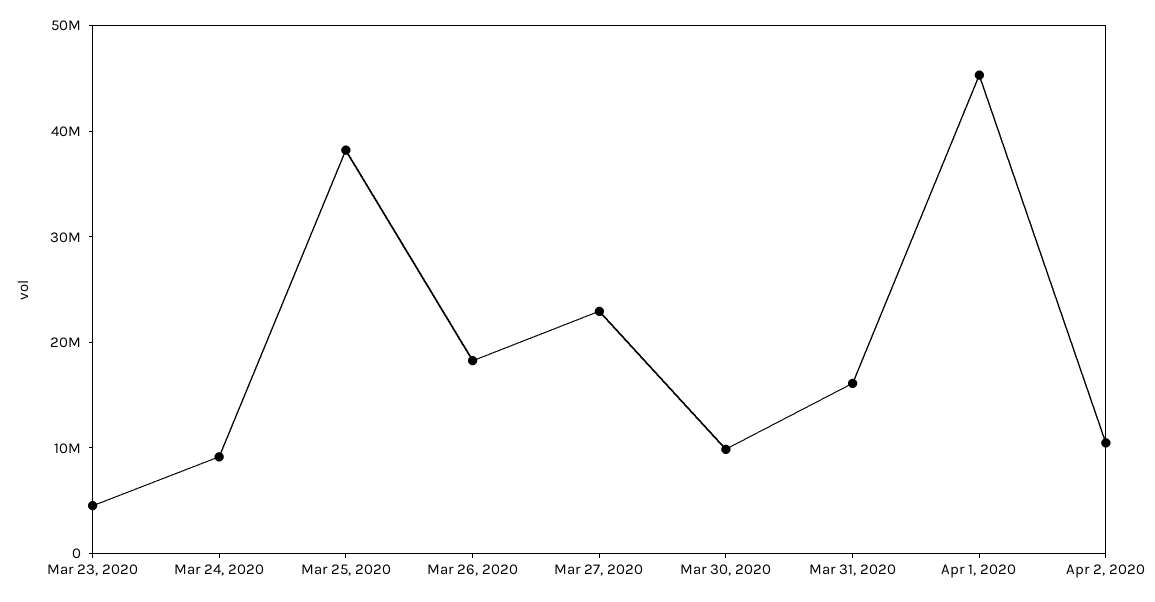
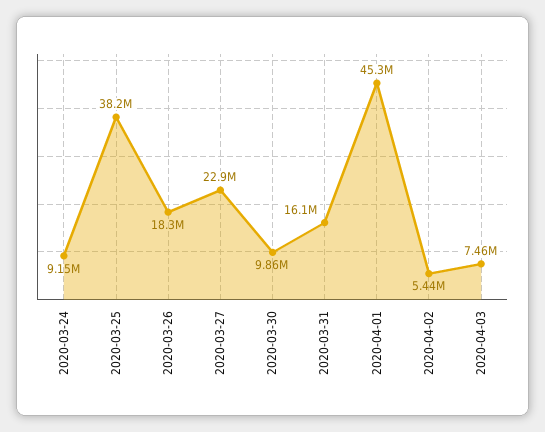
Mar 23, 2020: 4000000 -> none
Apr 2, 2020: 10000000 -> 5440000
2020-04-03: none -> 7460000

